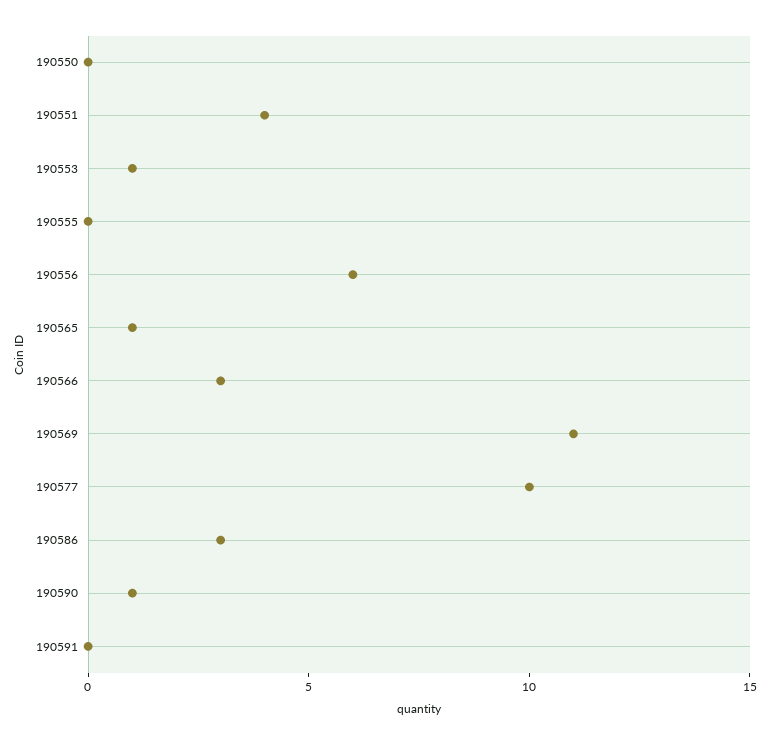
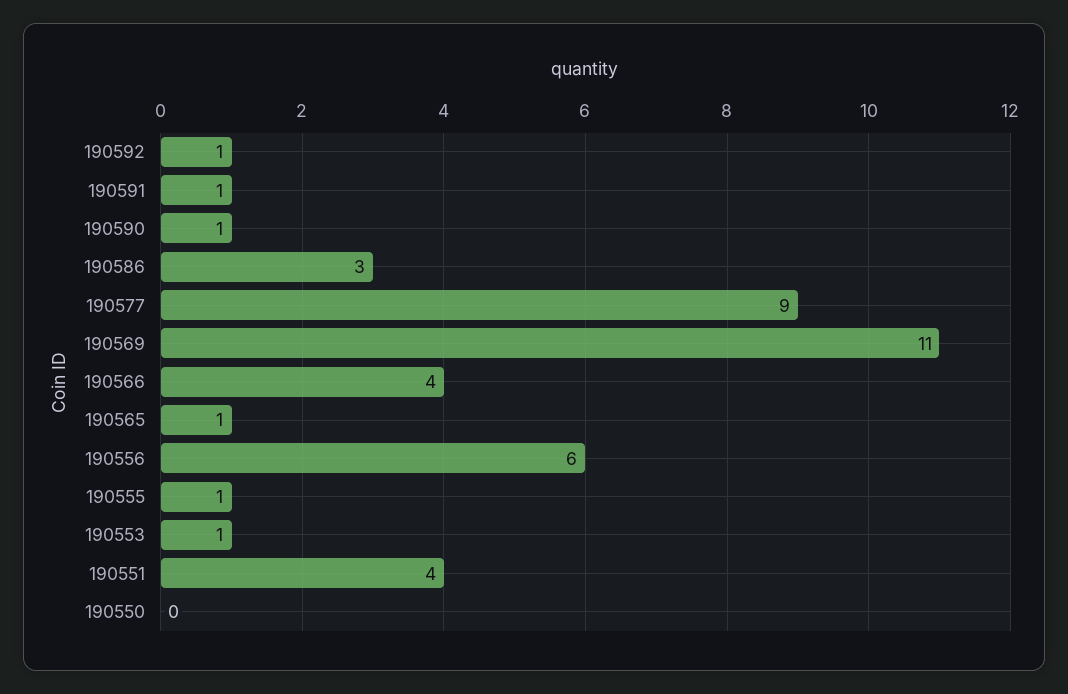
190555: 0 -> 1
190566: 3 -> 4
190577: 10 -> 9
190591: 0 -> 1
190592: none -> 1

